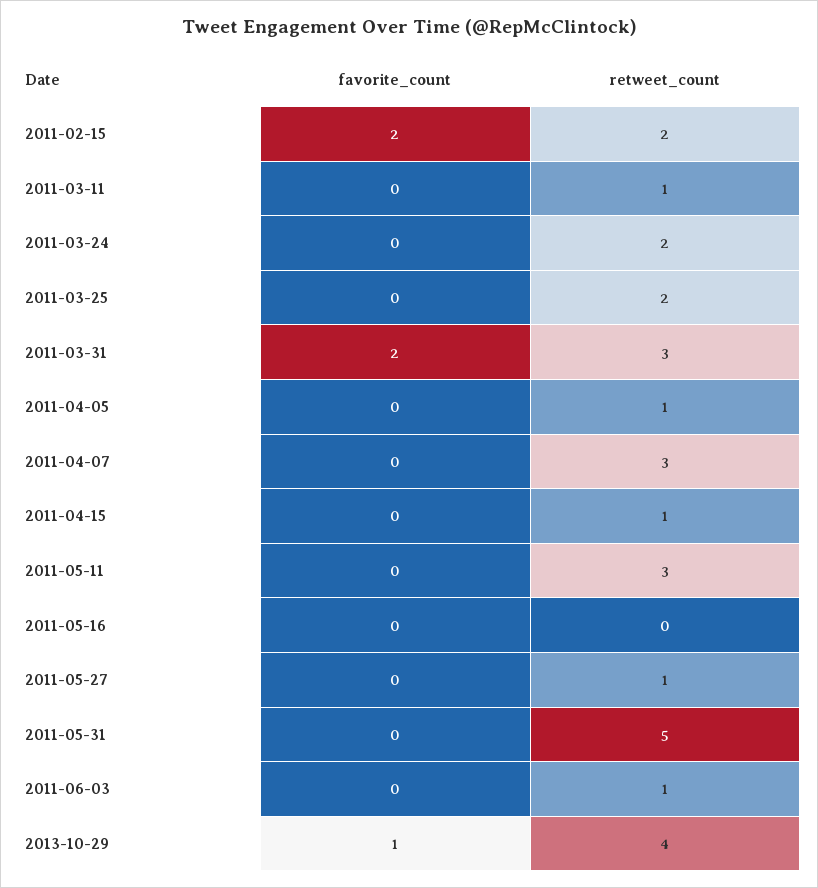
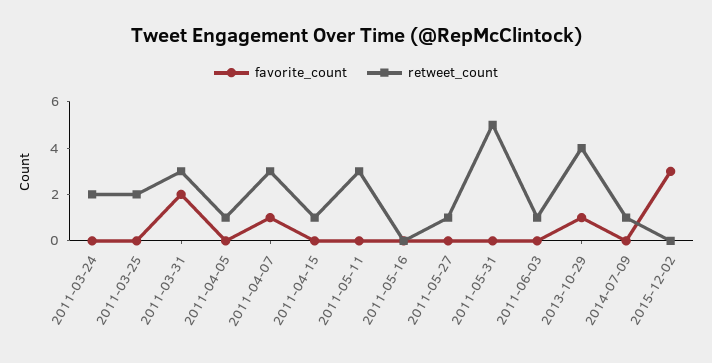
favorite_count, 2011-02-15: 2 -> none
retweet_count, 2011-02-15: 2 -> none
favorite_count, 2011-03-11: 0 -> none
retweet_count, 2011-03-11: 1 -> none
favorite_count, 2011-04-07: 0 -> 1
favorite_count, 2014-07-09: none -> 0
retweet_count, 2014-07-09: none -> 1
favorite_count, 2015-12-02: none -> 3
retweet_count, 2015-12-02: none -> 0

